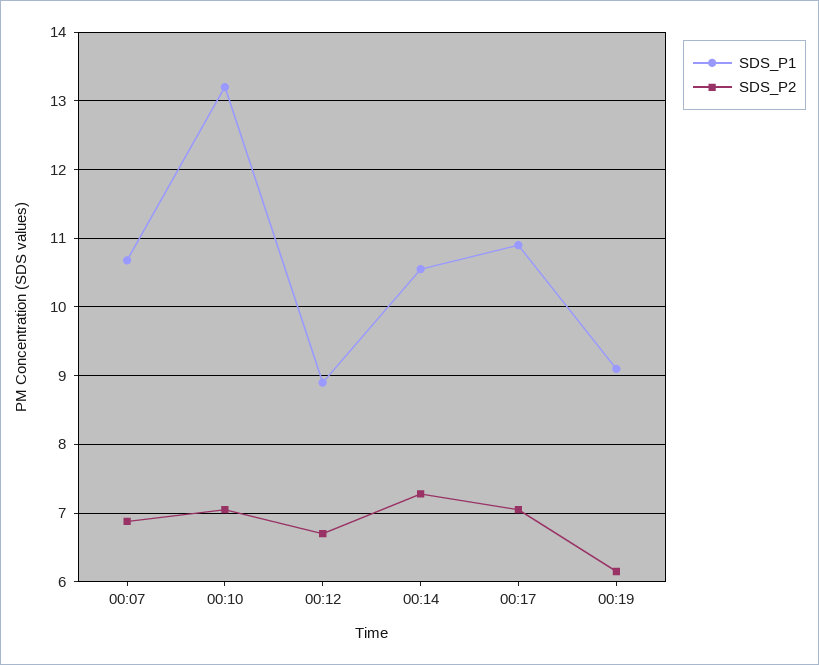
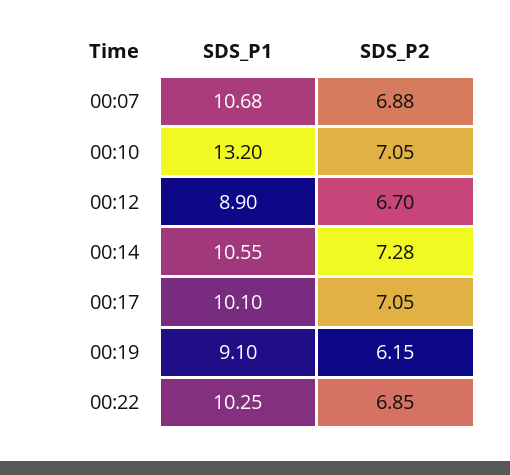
SDS_P1, 00:17: 10.9 -> 10.1
SDS_P1, 00:22: none -> 10.25
SDS_P2, 00:22: none -> 6.85

